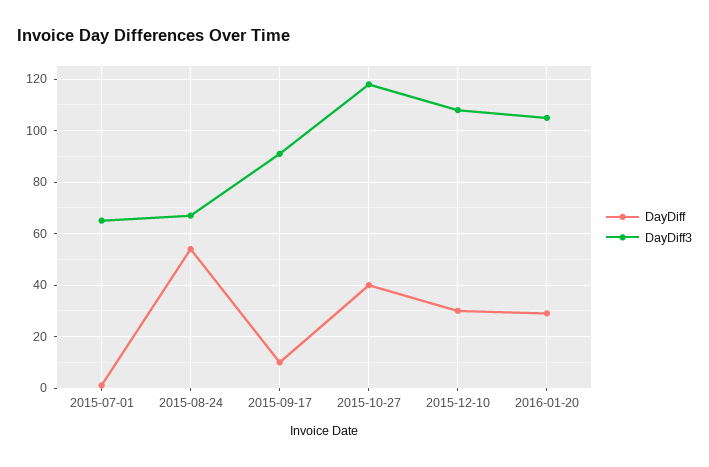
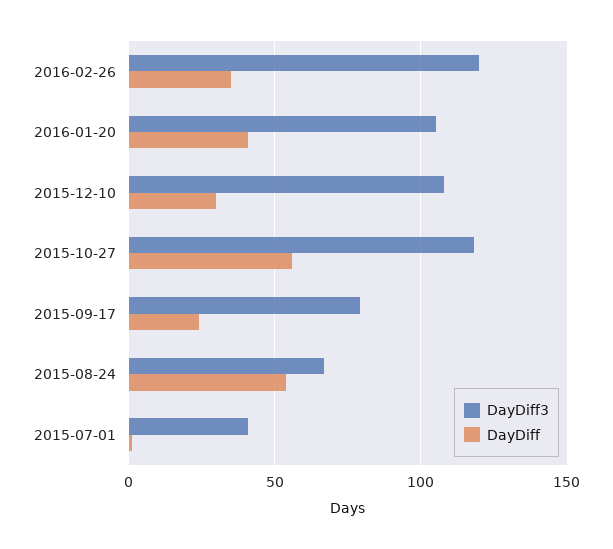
DayDiff3, 2015-07-01: 65 -> 40
DayDiff, 2015-09-17: 10 -> 25
DayDiff3, 2015-09-17: 90 -> 80
DayDiff, 2015-10-27: 40 -> 55
DayDiff, 2016-01-20: 30 -> 40
DayDiff3, 2016-02-26: none -> 120
DayDiff, 2016-02-26: none -> 35

